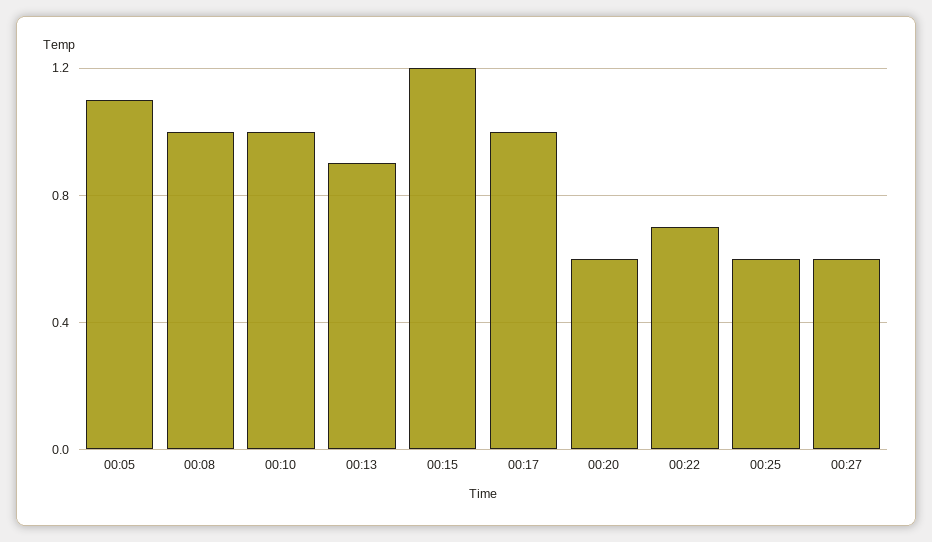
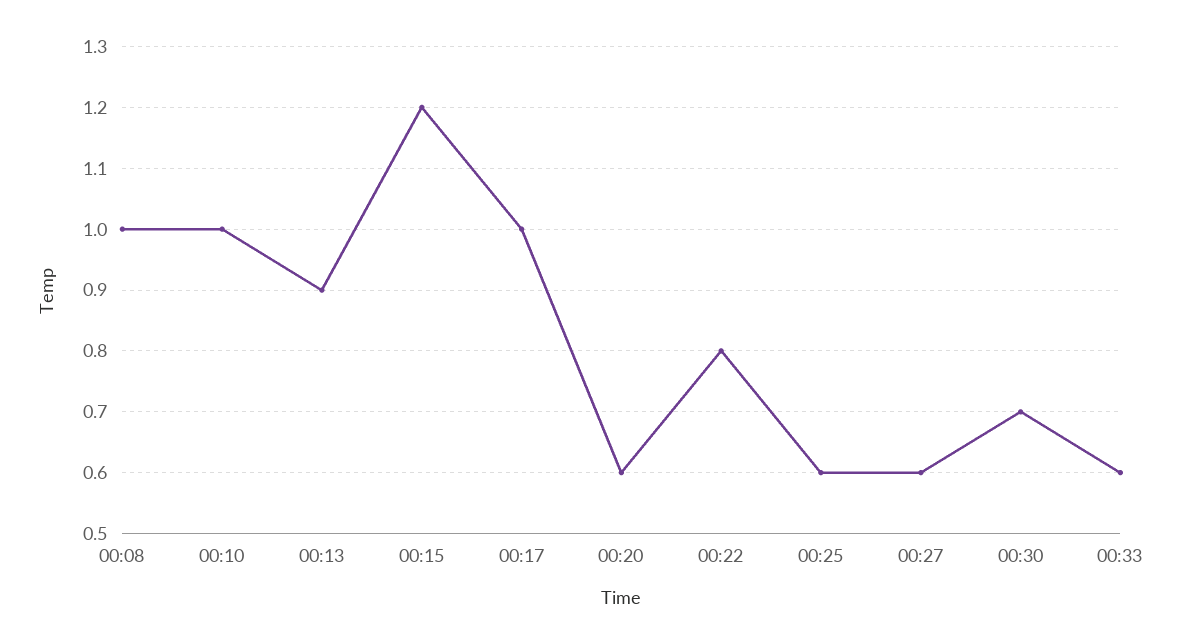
00:05: 1.1 -> none
00:22: 0.7 -> 0.8
00:30: none -> 0.7
00:33: none -> 0.6

